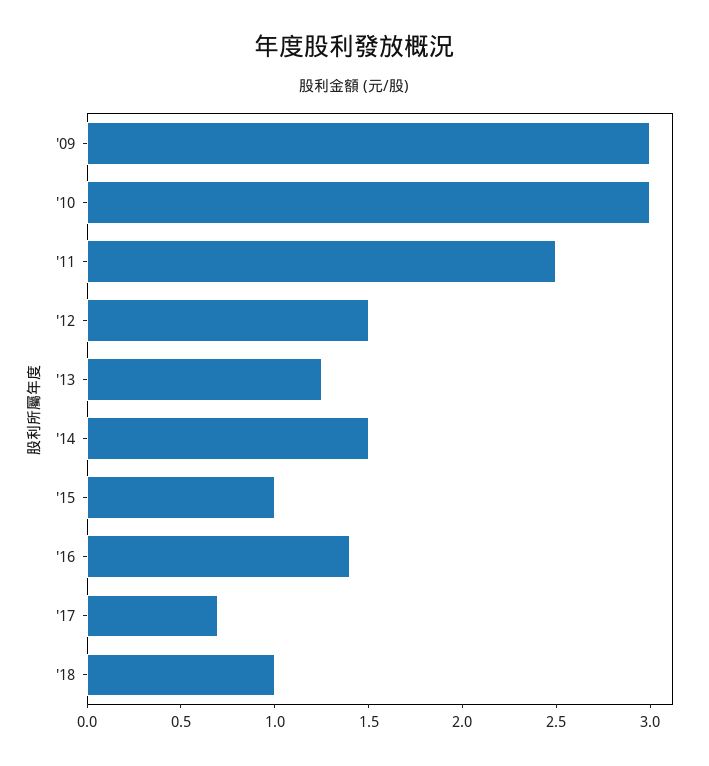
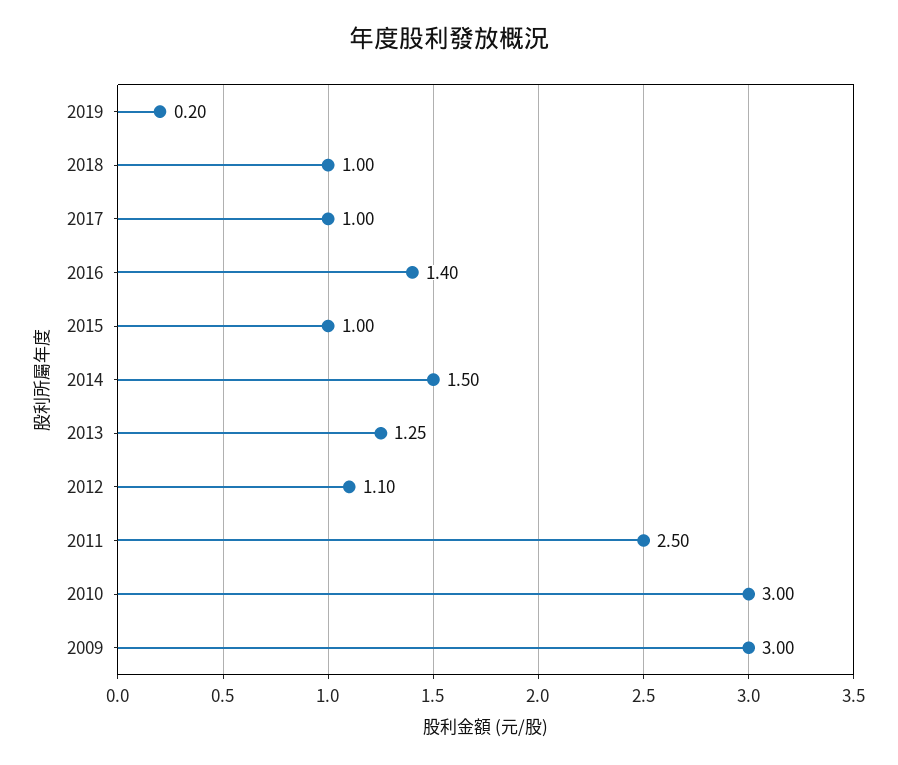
'12: 1.5 -> 1.1
'17: 0.7 -> 1
2019: none -> 0.2

